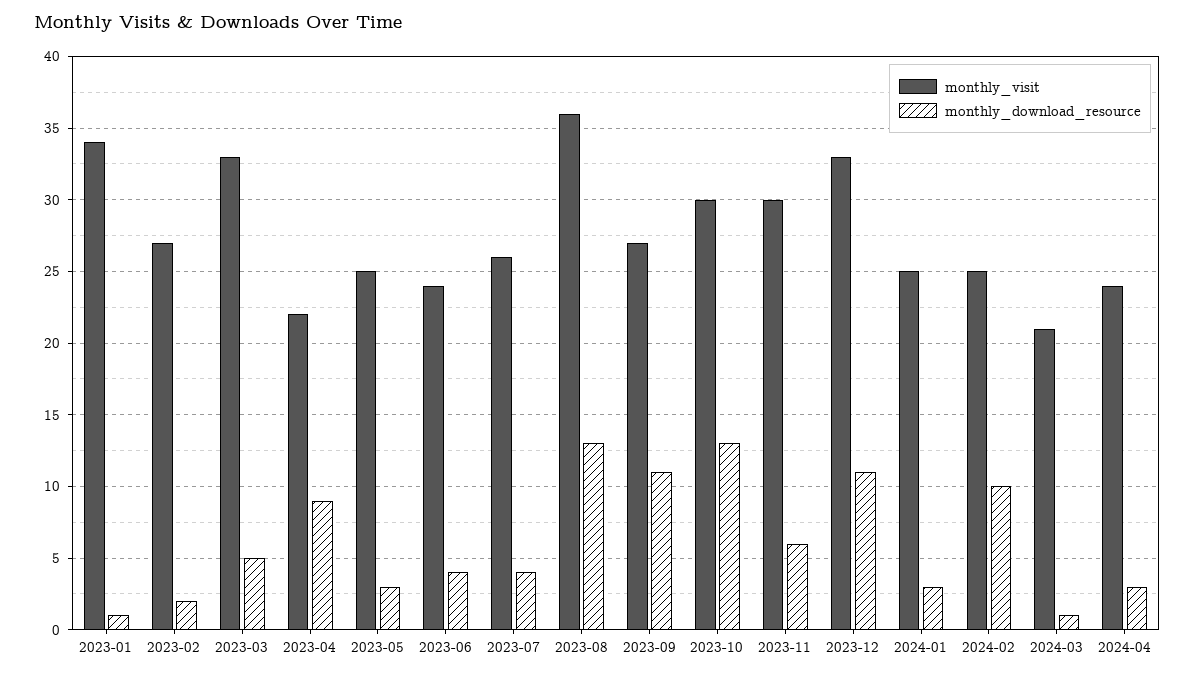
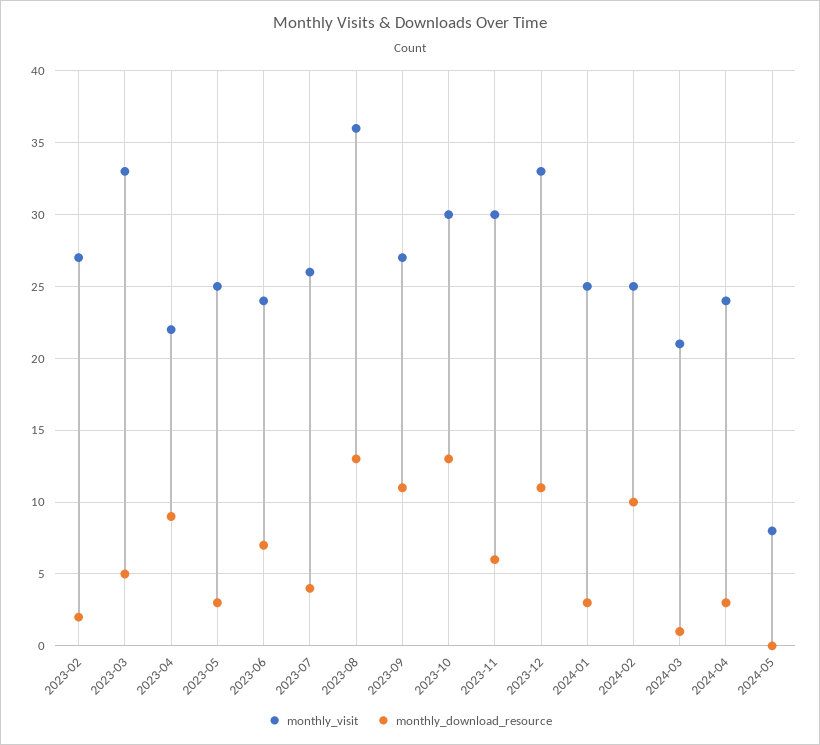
monthly_visit, 2023-01: 34 -> none
monthly_download_resource, 2023-01: 1 -> none
monthly_download_resource, 2023-06: 4 -> 7
monthly_visit, 2024-05: none -> 8
monthly_download_resource, 2024-05: none -> 0

